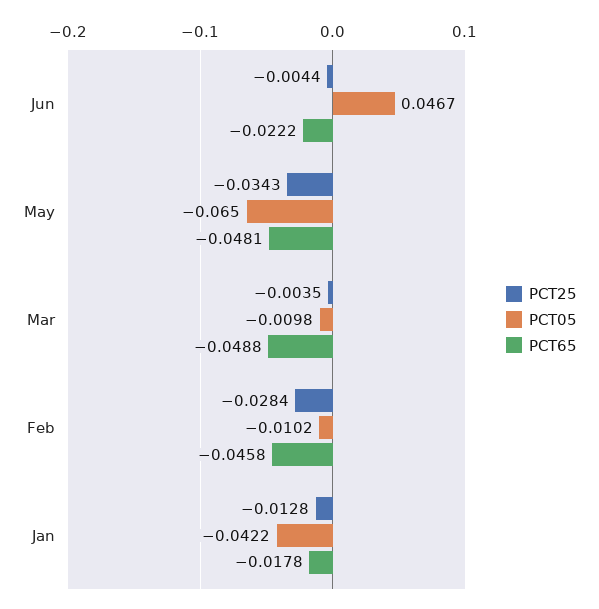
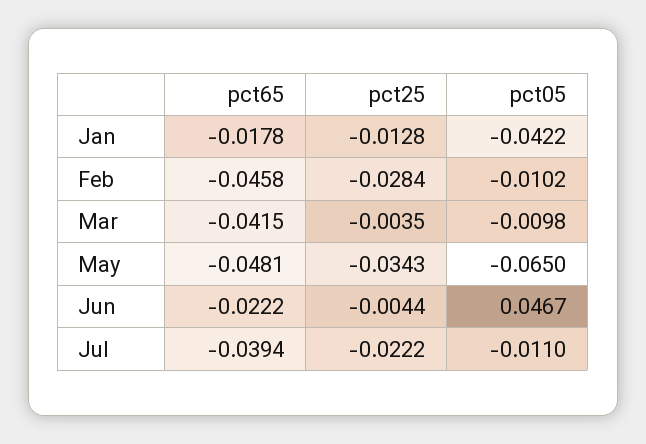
PCT65, Mar: -0.0488 -> -0.0415
PCT65, Jul: none -> -0.0394
PCT25, Jul: none -> -0.0222
PCT05, Jul: none -> -0.011

